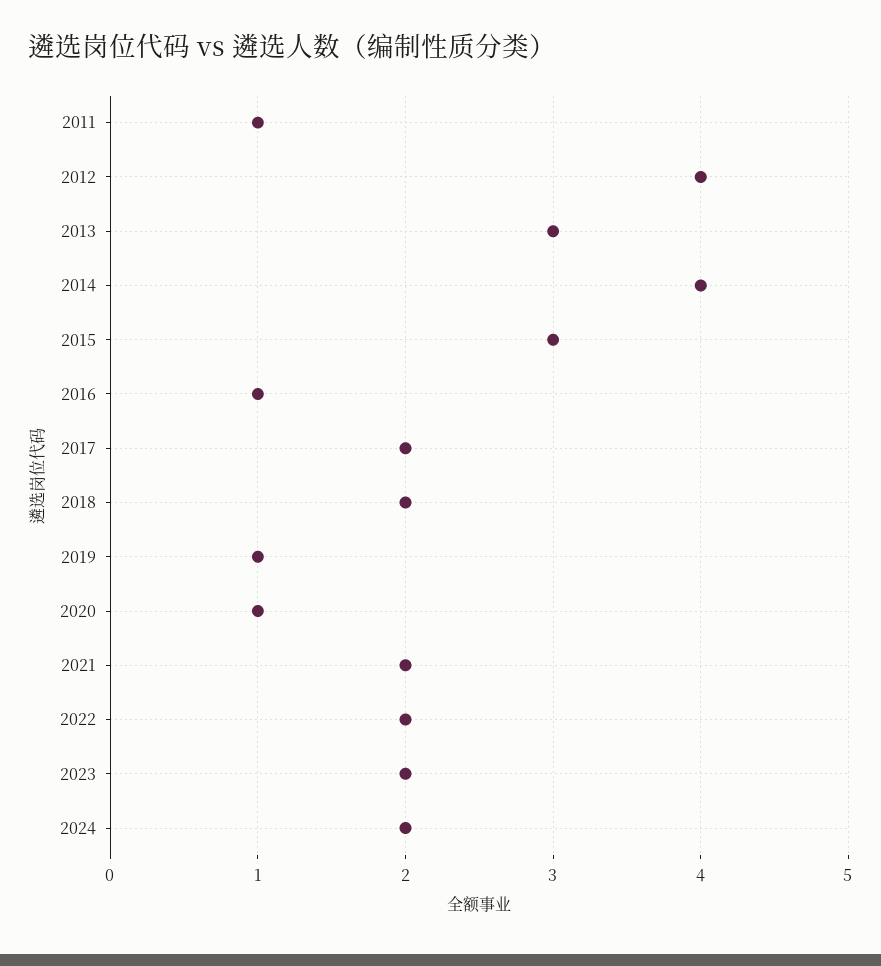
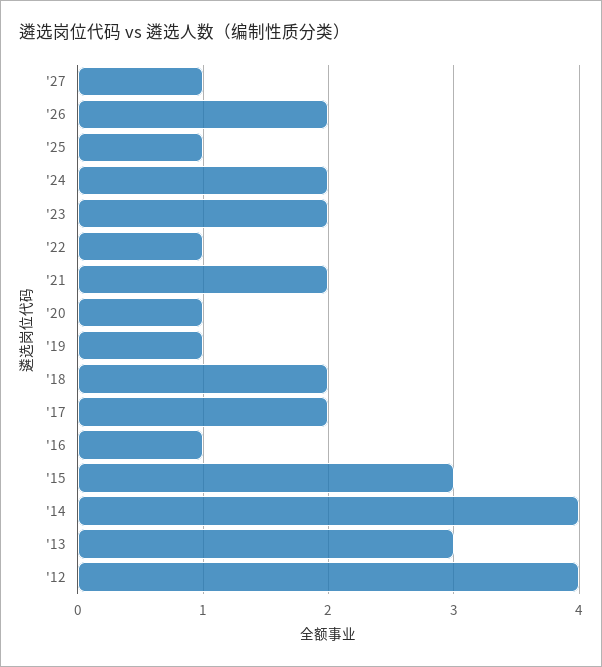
2011: 1 -> none
2022: 2 -> 1
'27: none -> 1
'26: none -> 2
'25: none -> 1

